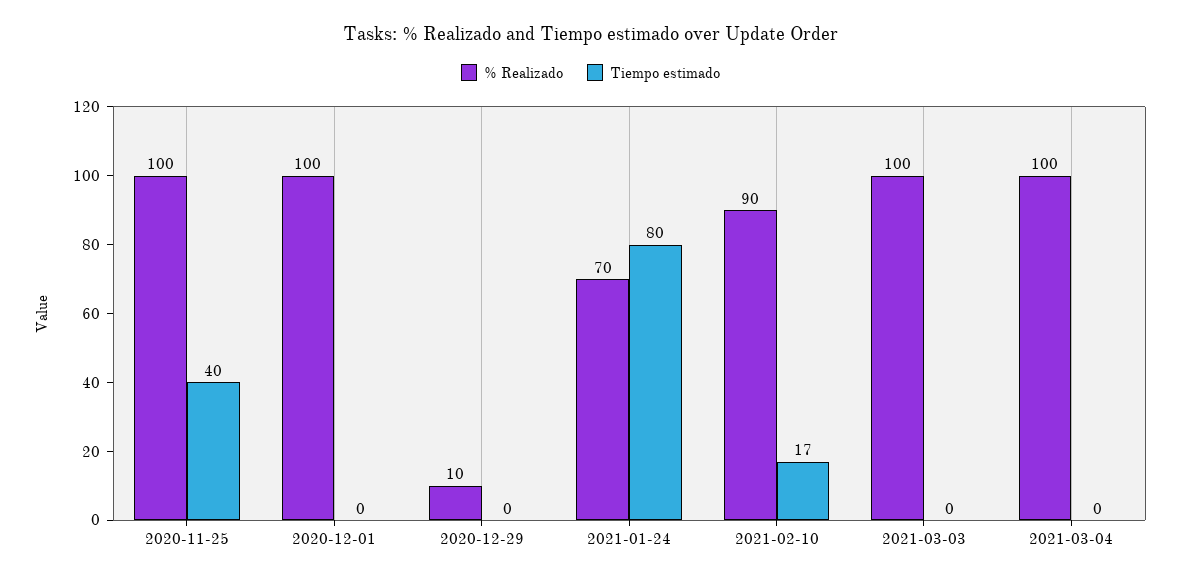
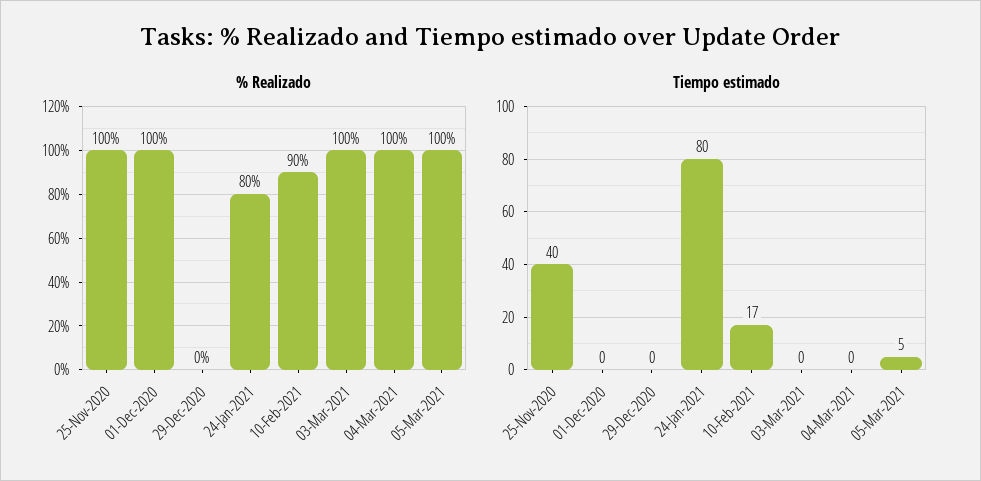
% Realizado, 2020-12-29: 10 -> 0
% Realizado, 2021-01-24: 70 -> 80
% Realizado, 05-Mar-2021: none -> 100
Tiempo estimado, 05-Mar-2021: none -> 5

